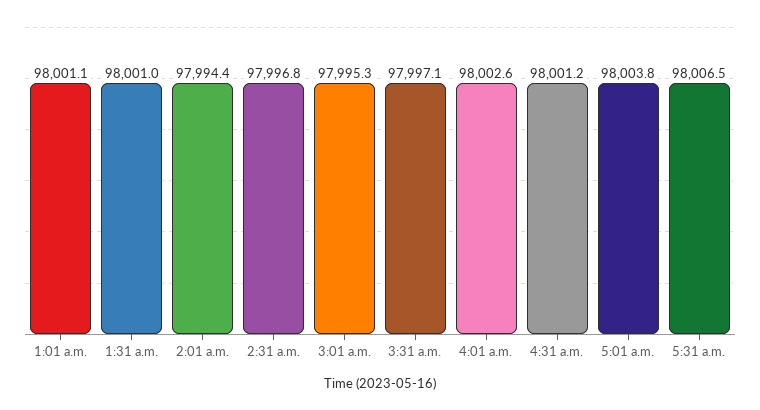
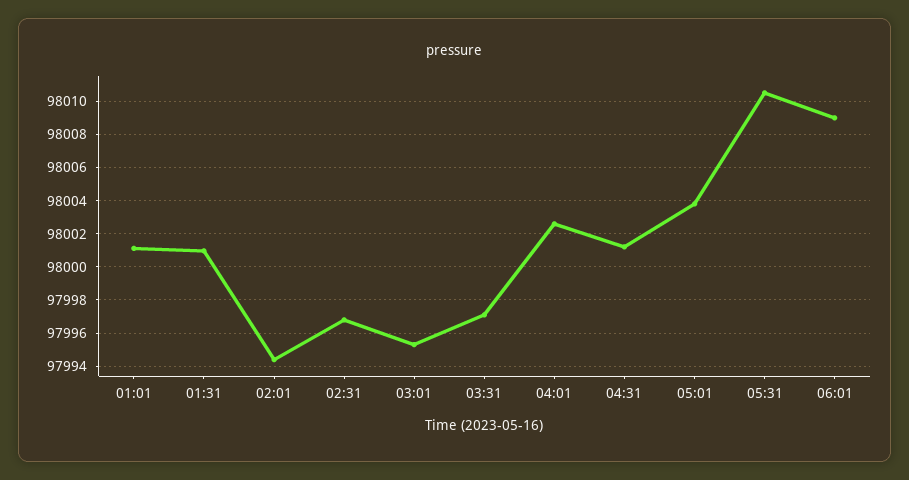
5:31 a.m.: 98006.5 -> 98010.5
06:01: none -> 98009

